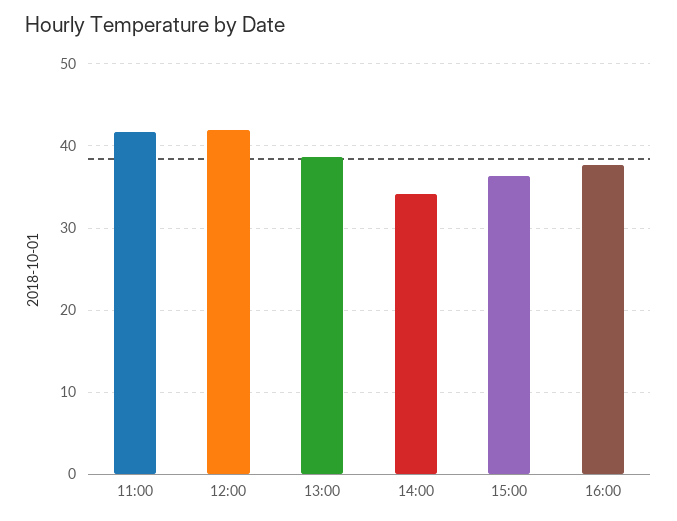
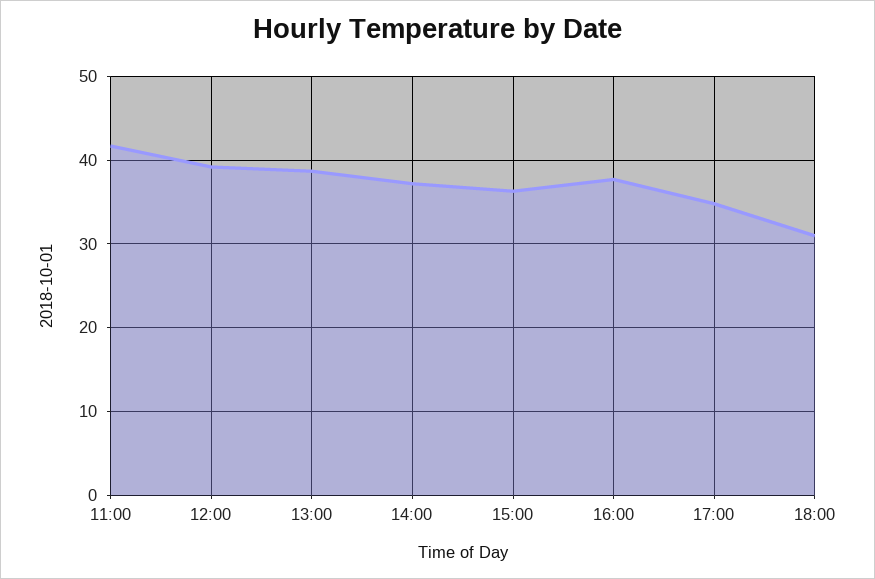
12:00: 42 -> 39
14:00: 34 -> 37
17:00: none -> 35
18:00: none -> 31

